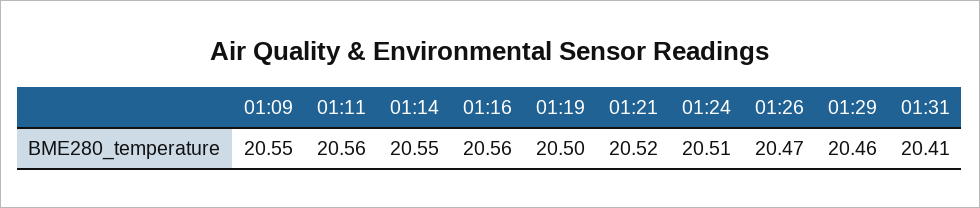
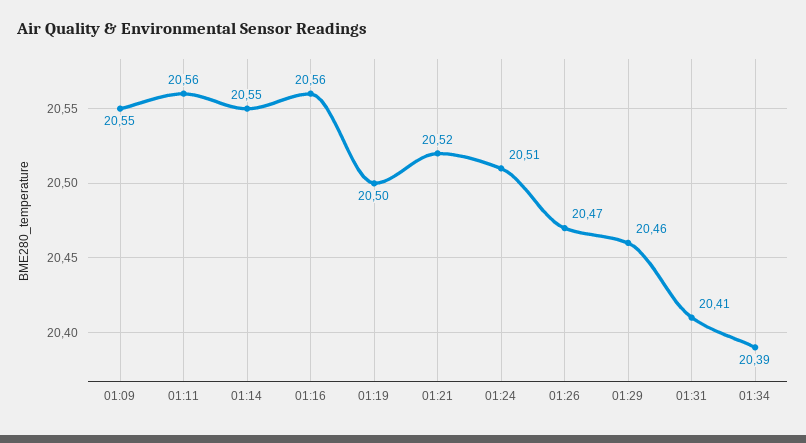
01:34: none -> 20.39

